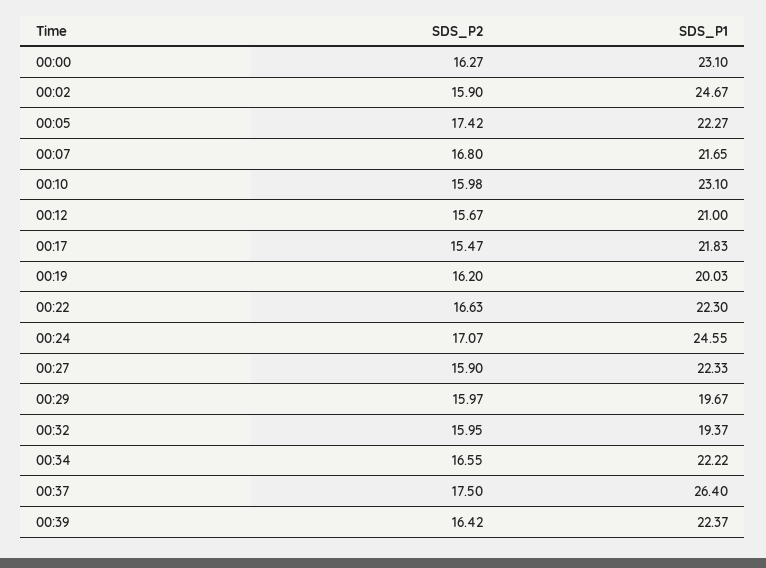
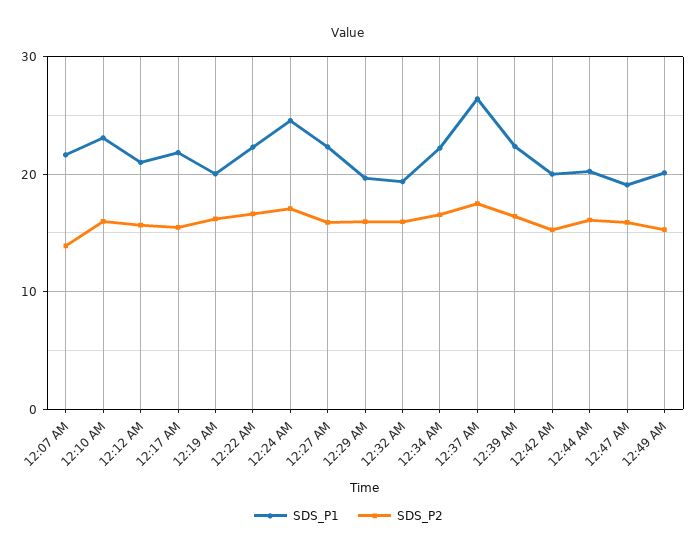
SDS_P2, 00:00: 16.27 -> none
SDS_P1, 00:00: 23.1 -> none
SDS_P2, 00:02: 15.9 -> none
SDS_P1, 00:02: 24.67 -> none
SDS_P2, 00:05: 17.42 -> none
SDS_P1, 00:05: 22.27 -> none
SDS_P2, 00:07: 16.8 -> 14
SDS_P1, 12:42 AM: none -> 20
SDS_P2, 12:42 AM: none -> 15
SDS_P1, 12:44 AM: none -> 20
SDS_P2, 12:44 AM: none -> 16
SDS_P1, 12:47 AM: none -> 19
SDS_P2, 12:47 AM: none -> 16
SDS_P1, 12:49 AM: none -> 20
SDS_P2, 12:49 AM: none -> 15

